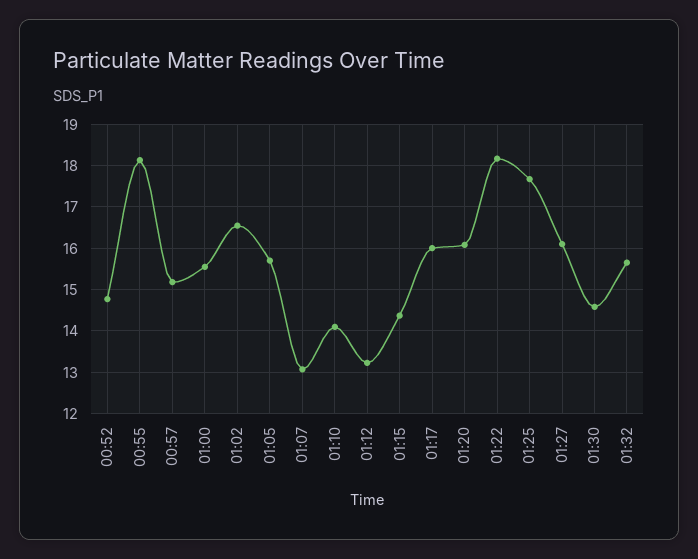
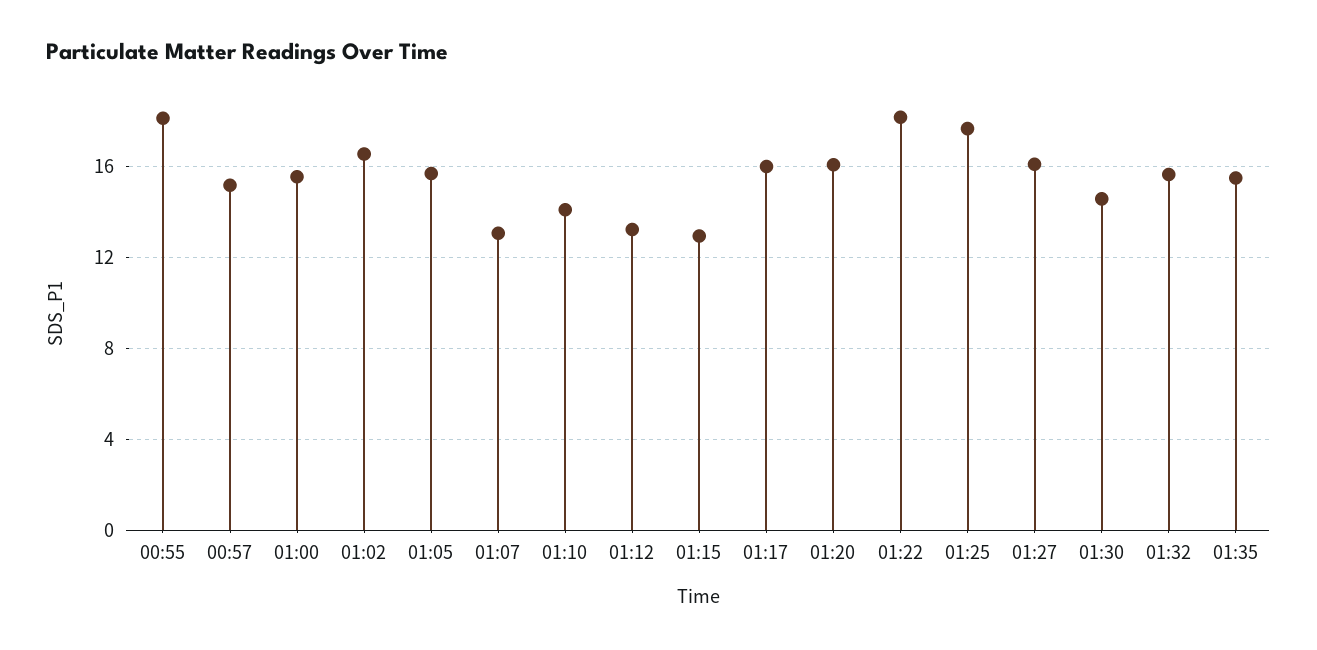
00:52: 14.8 -> none
01:15: 14.4 -> 13
01:35: none -> 15.5

